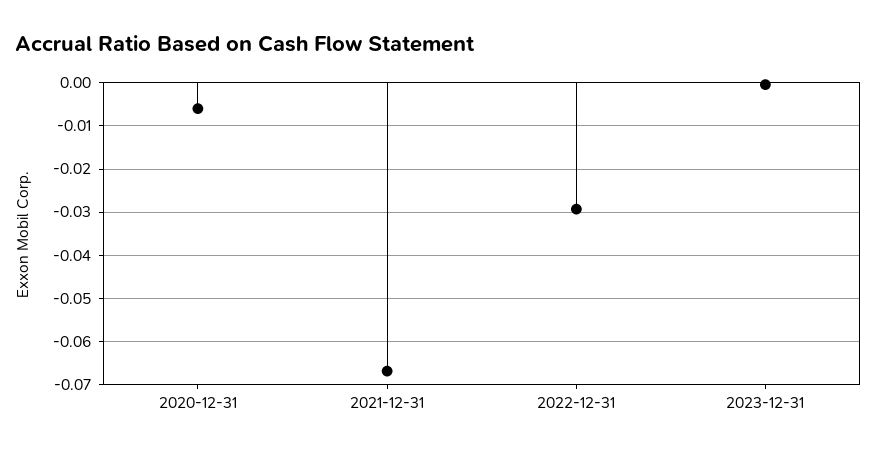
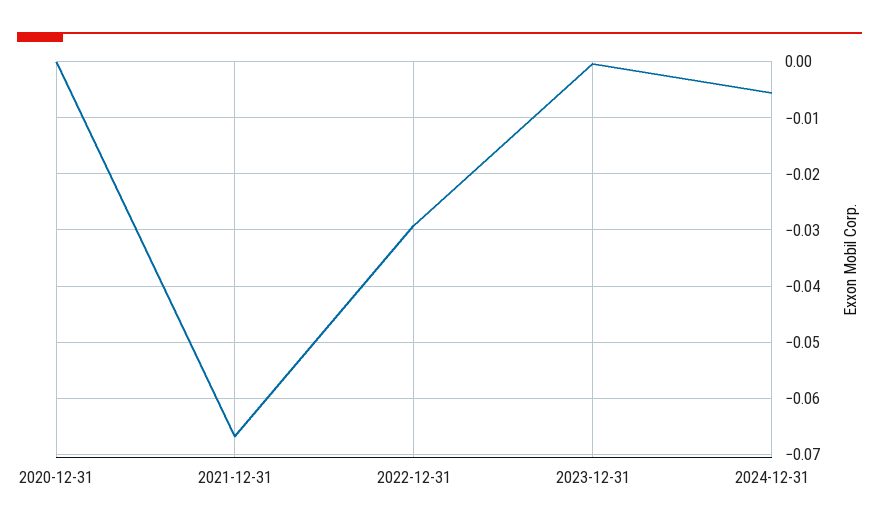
2020-12-31: -0.006 -> 0
2024-12-31: none -> -0.006

